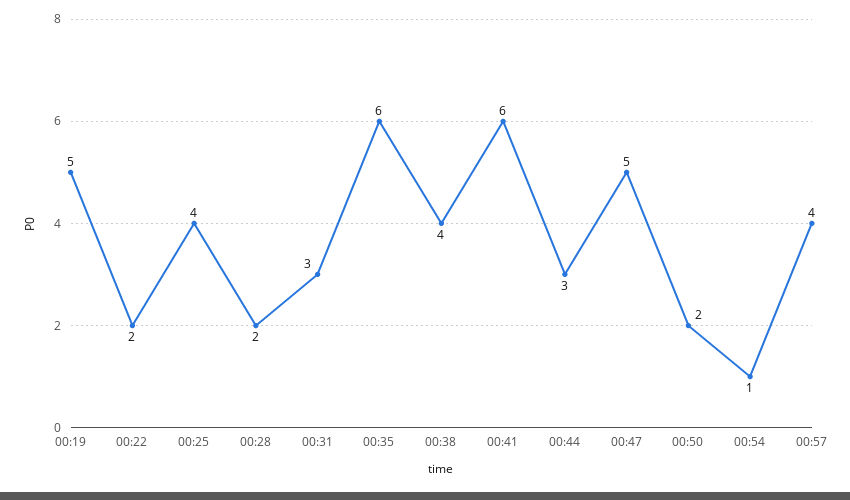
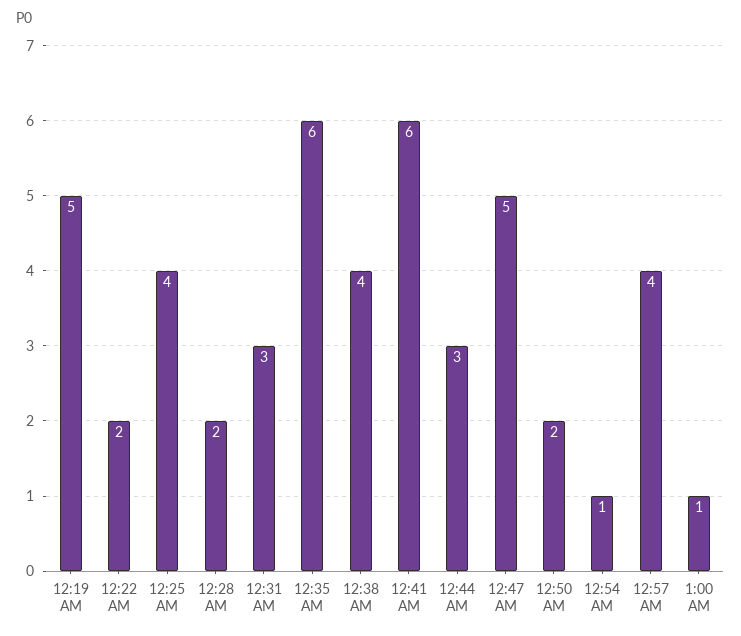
1:00 AM: none -> 1

